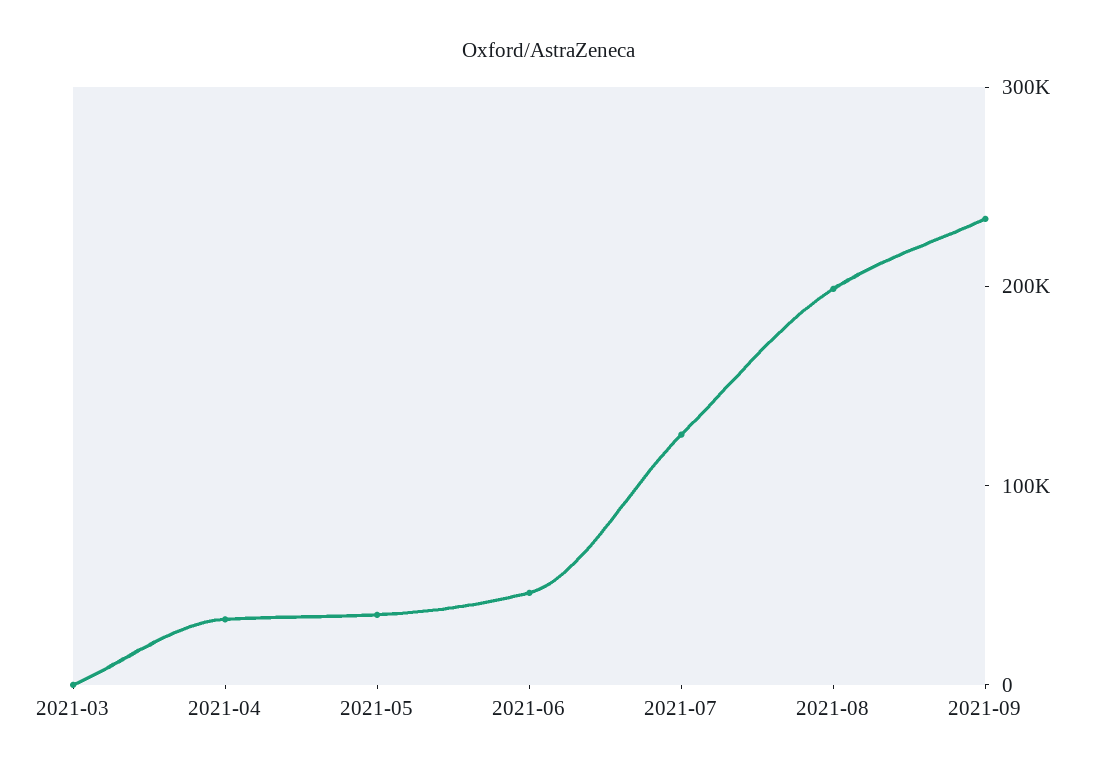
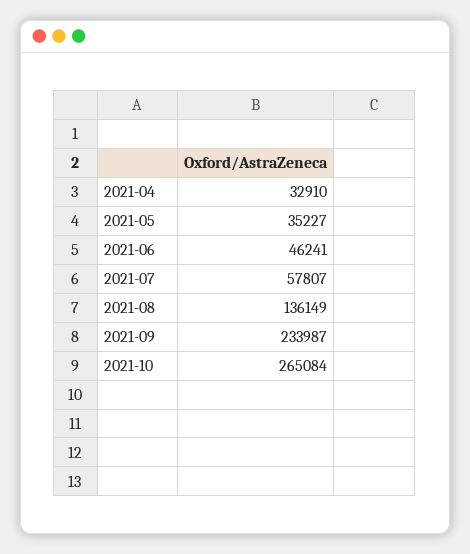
2021-03: 0 -> none
2021-07: 120000 -> 57807
2021-08: 200000 -> 136149
2021-10: none -> 265084

